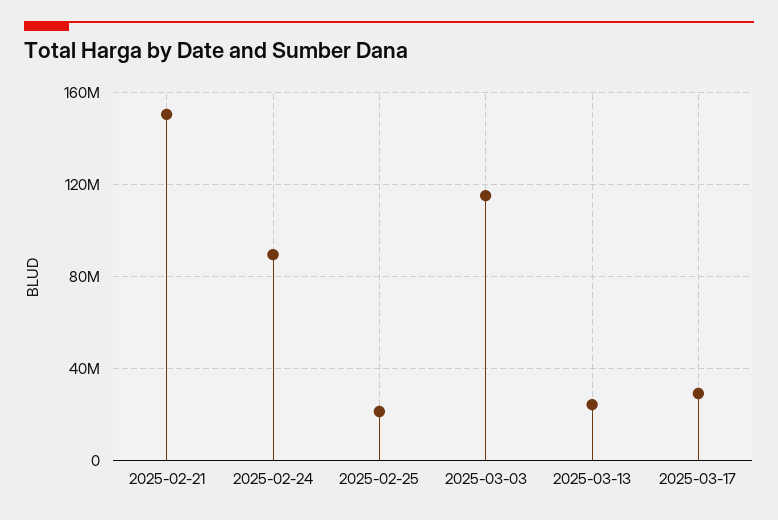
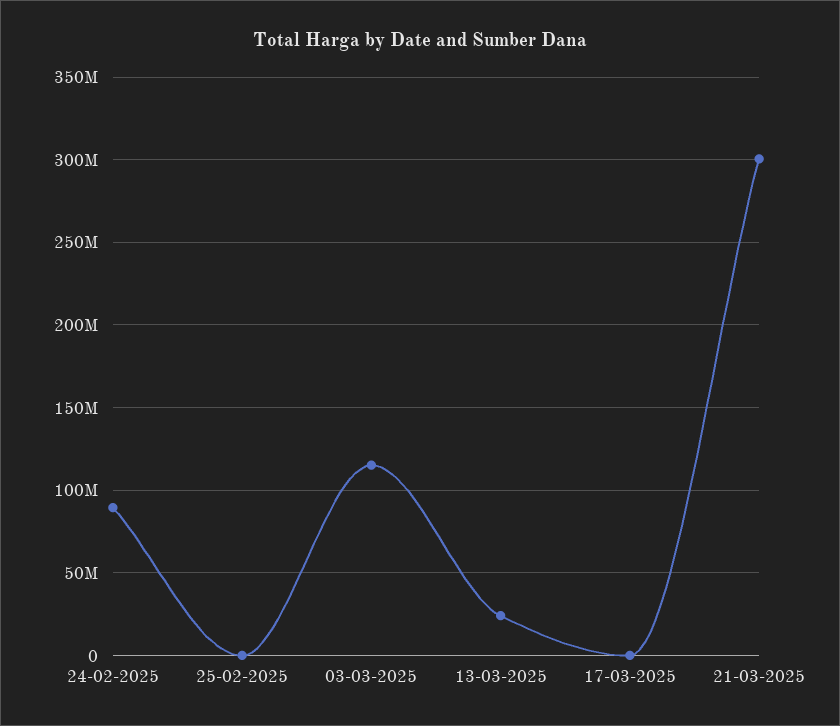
2025-02-21: 150000000 -> none
2025-02-25: 20000000 -> 0
2025-03-17: 30000000 -> 0
21-03-2025: none -> 300000000

